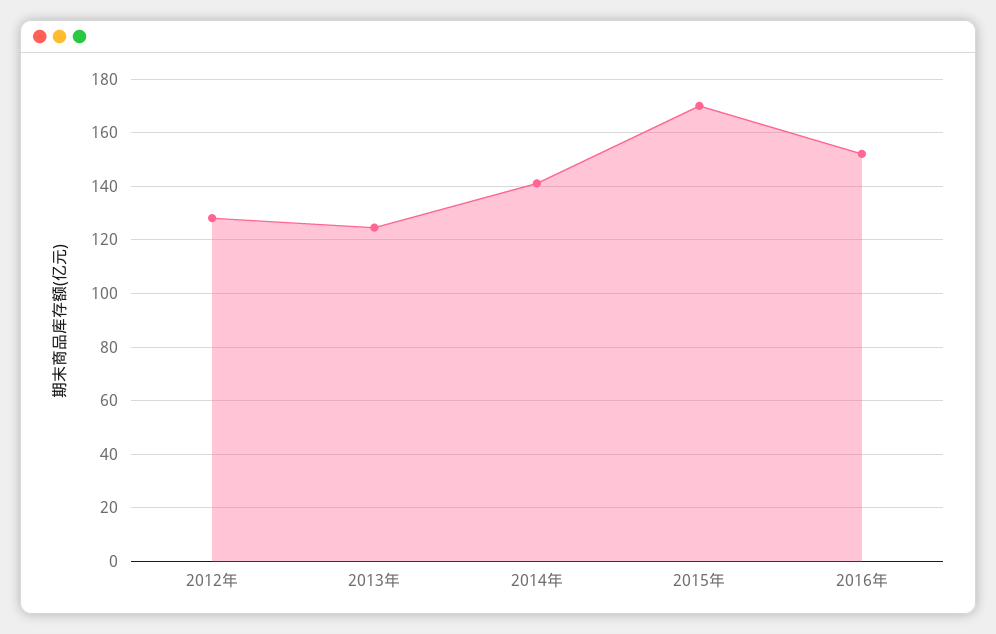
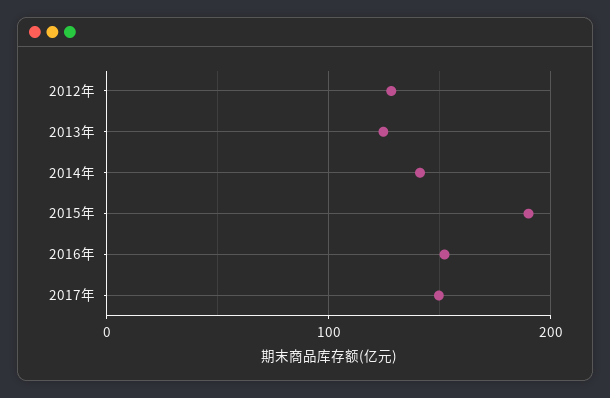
2015年: 170 -> 190
2017年: none -> 150

